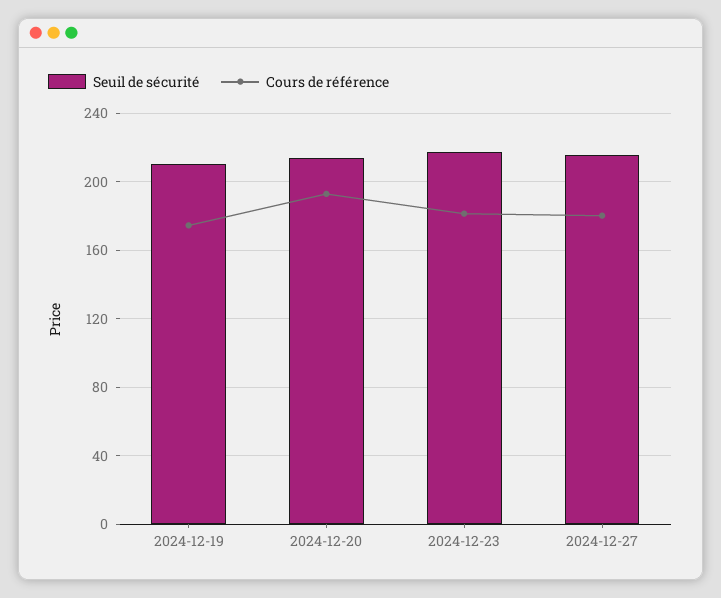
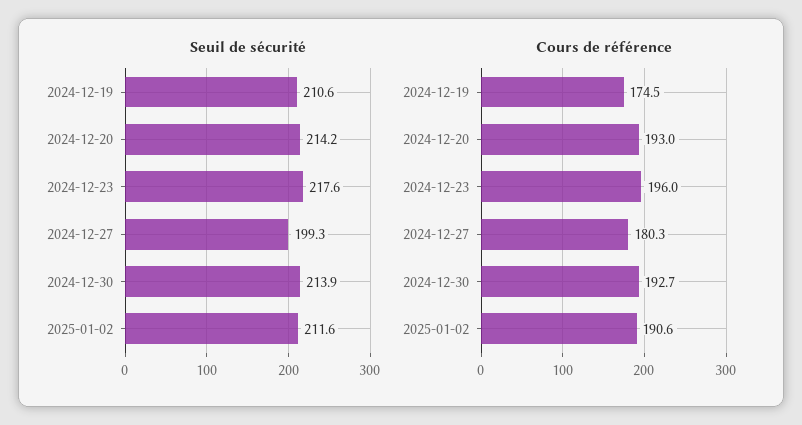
Cours de référence, 2024-12-23: 180 -> 196
Seuil de sécurité, 2024-12-27: 215 -> 199.3
Seuil de sécurité, 2024-12-30: none -> 213.9
Seuil de sécurité, 2025-01-02: none -> 211.6
Cours de référence, 2024-12-30: none -> 192.7
Cours de référence, 2025-01-02: none -> 190.6

